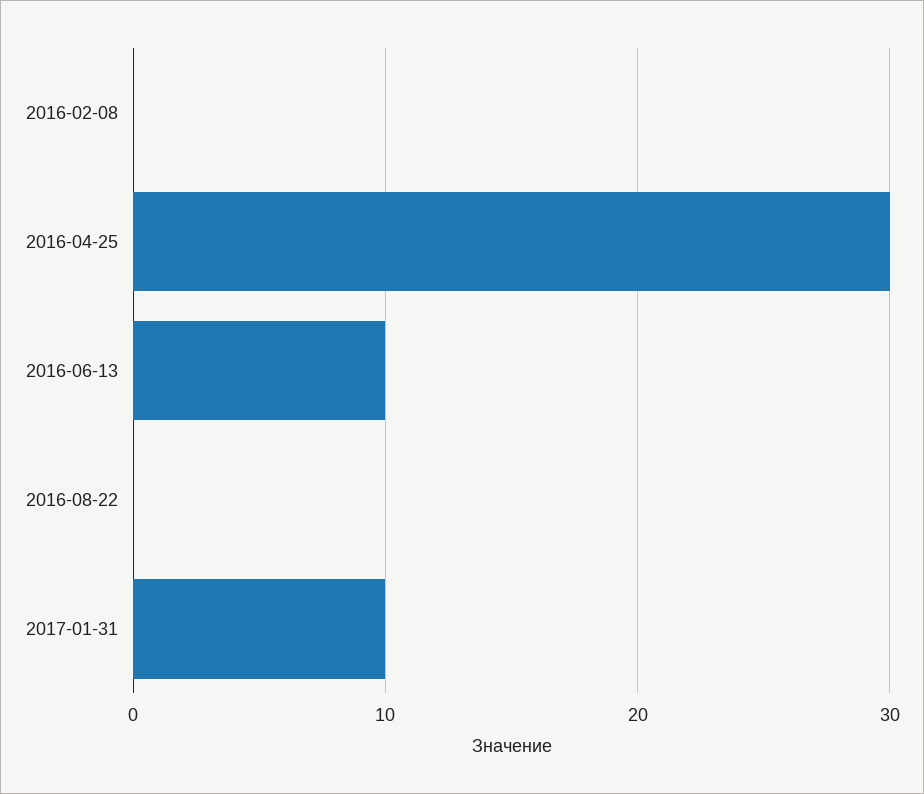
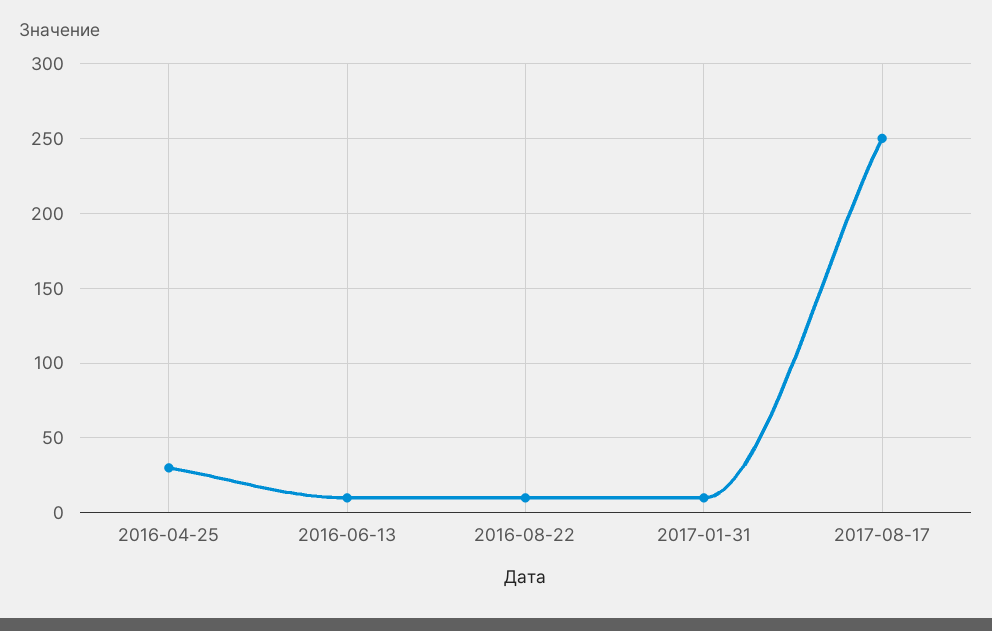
2016-02-08: 0 -> none
2016-08-22: 0 -> 10
2017-08-17: none -> 250

